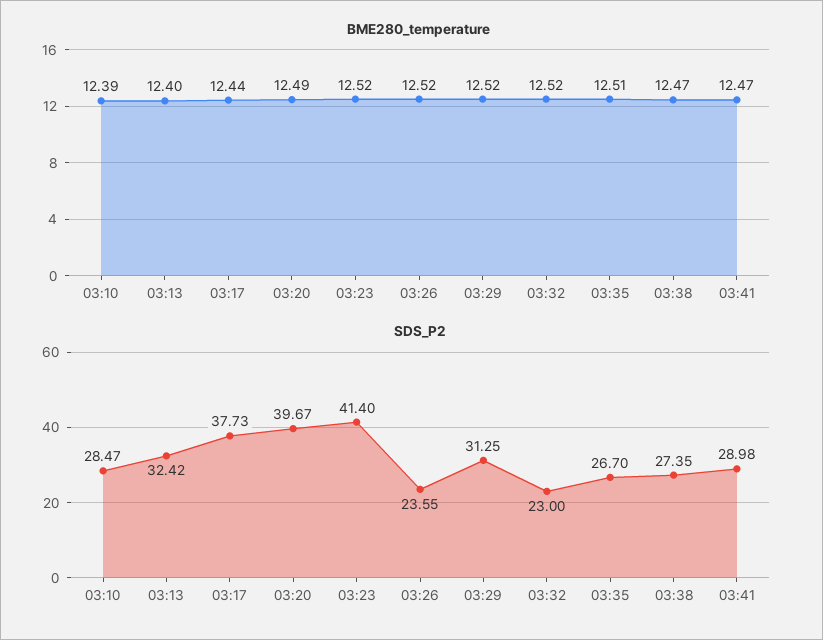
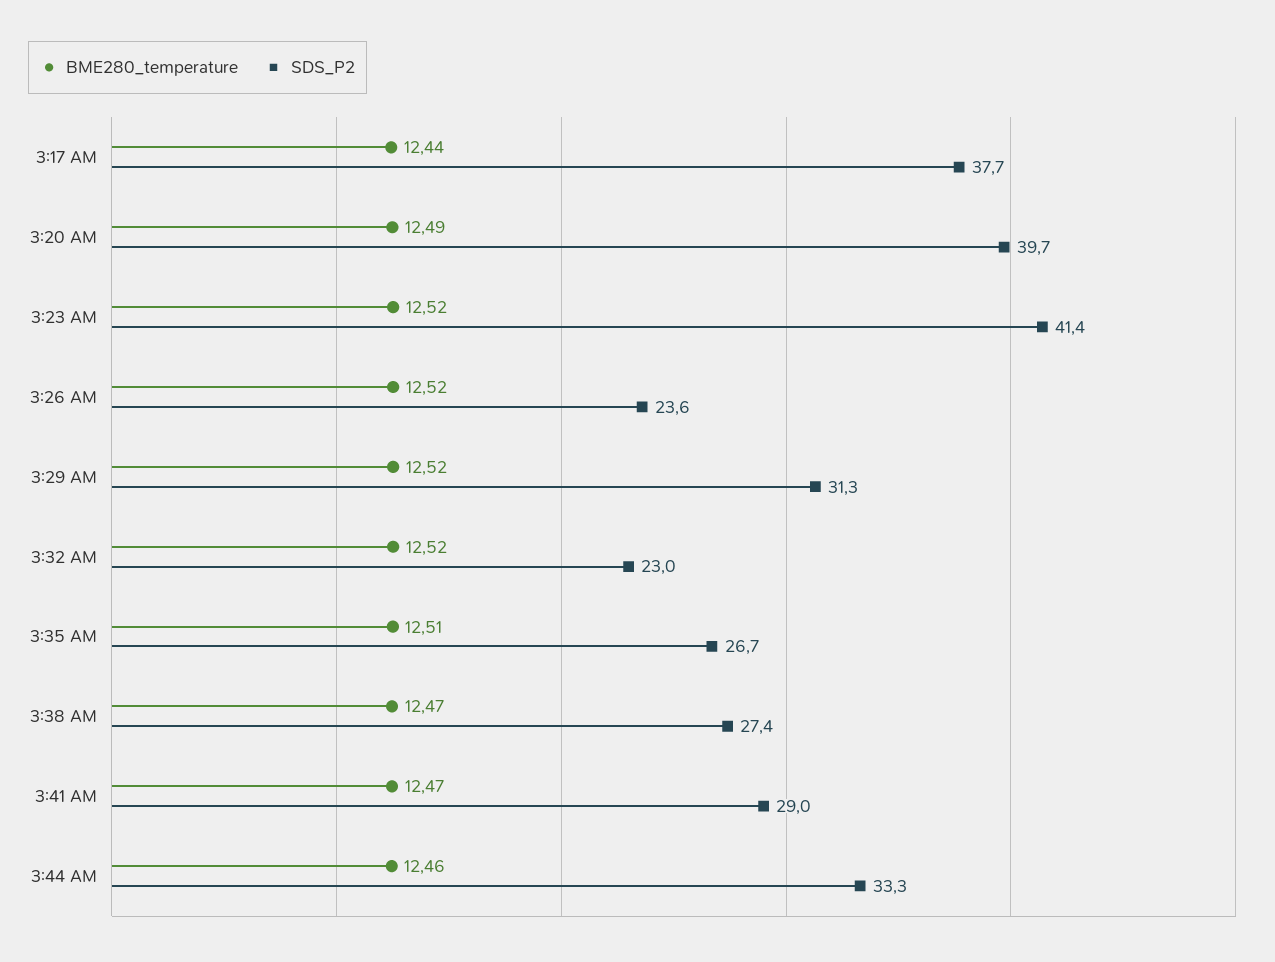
BME280_temperature, 03:10: 12.39 -> none
BME280_temperature, 03:13: 12.4 -> none
SDS_P2, 03:10: 28.47 -> none
SDS_P2, 03:13: 32.42 -> none
BME280_temperature, 3:44 AM: none -> 12.46
SDS_P2, 3:44 AM: none -> 33.3

